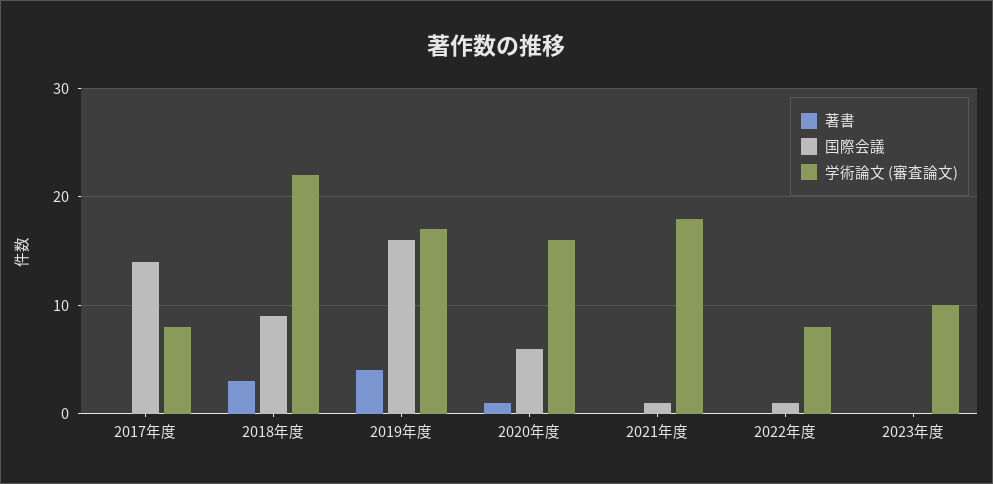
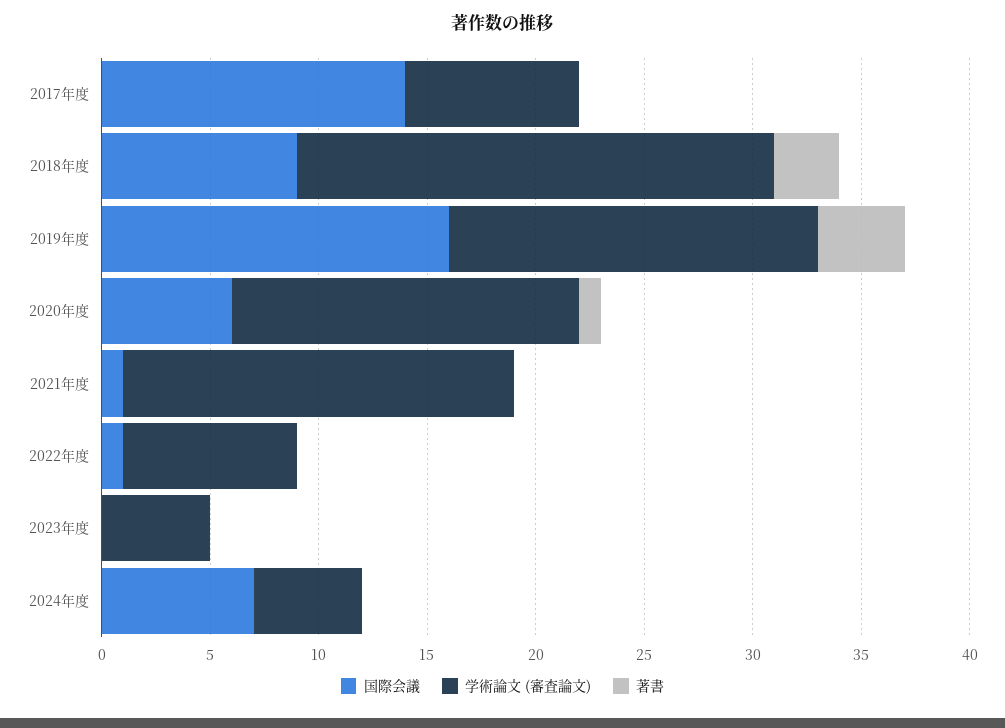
学術論文 (審査論文), 2023年度: 10 -> 5
国際会議, 2024年度: none -> 7
学術論文 (審査論文), 2024年度: none -> 5
著書, 2024年度: none -> 0

